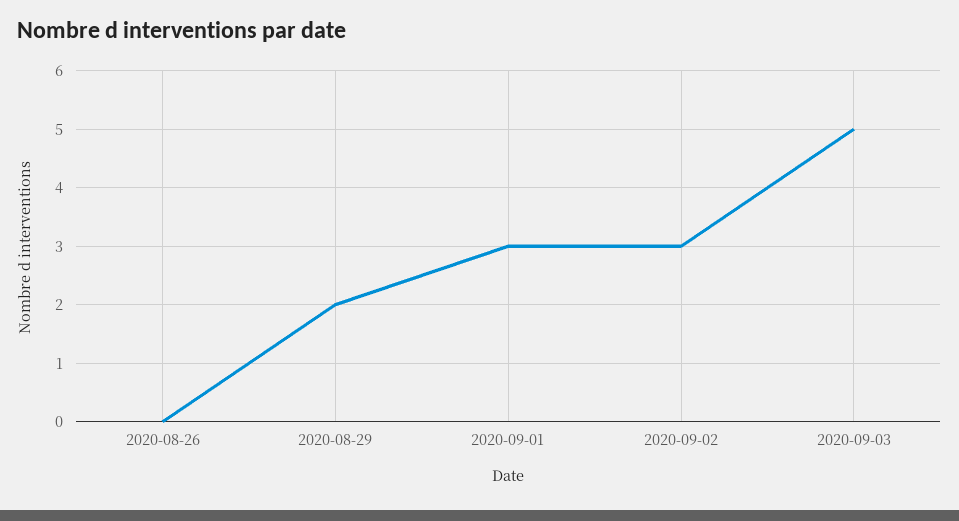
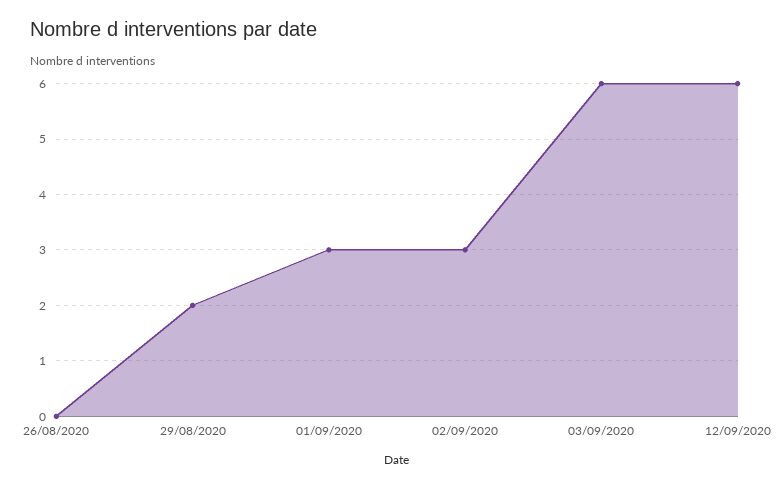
2020-09-03: 5 -> 6
12/09/2020: none -> 6

